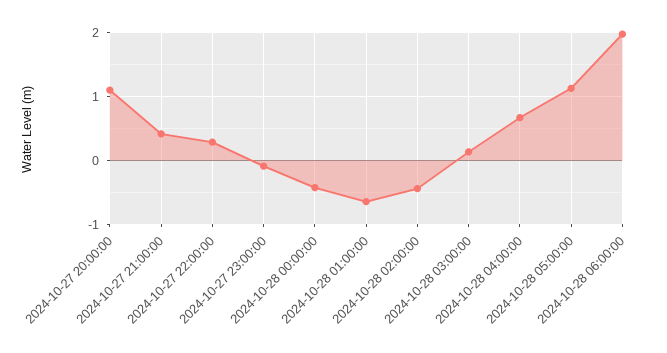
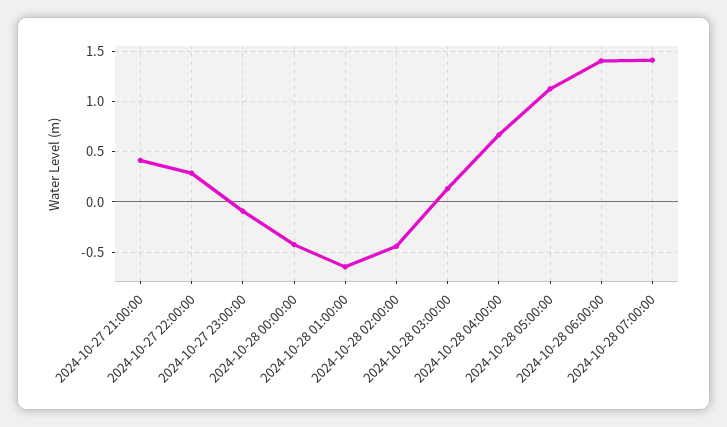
2024-10-27 20:00:00: 1.1 -> none
2024-10-28 06:00:00: 2 -> 1.4
2024-10-28 07:00:00: none -> 1.4

